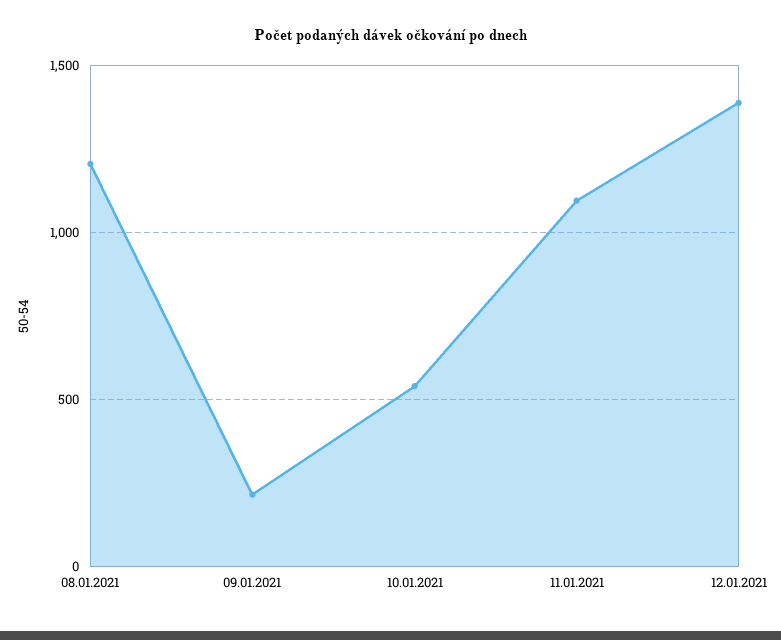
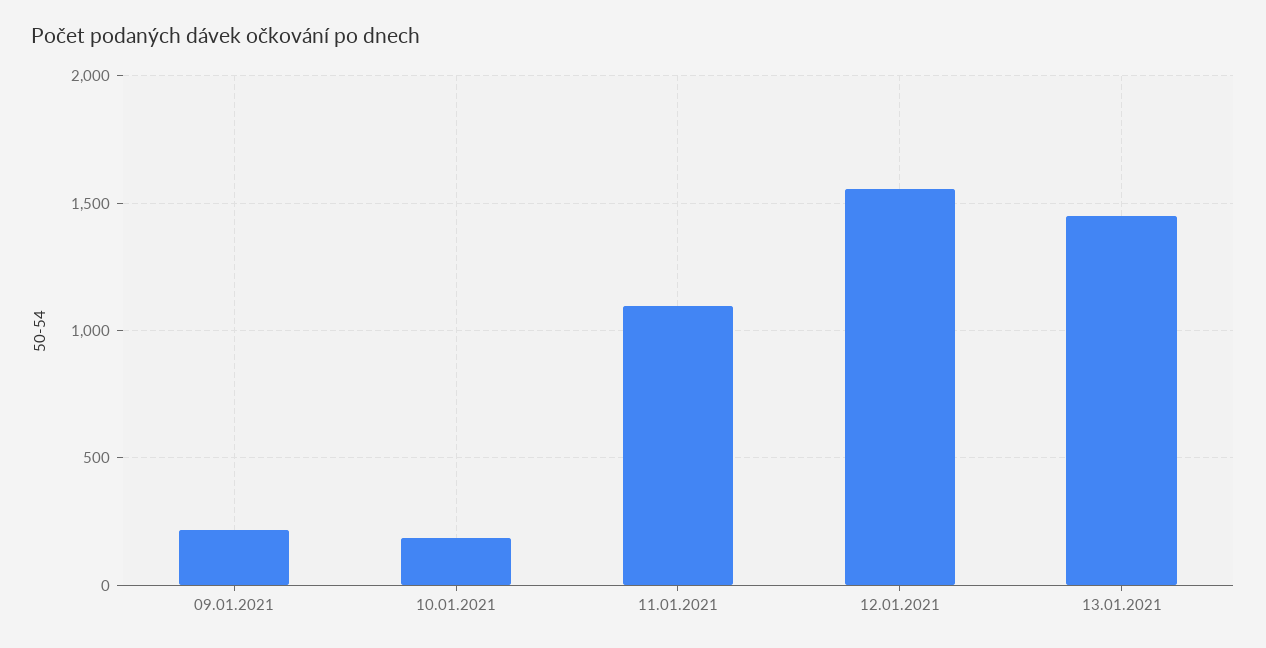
08.01.2021: 1200 -> none
10.01.2021: 550 -> 200
12.01.2021: 1400 -> 1550
13.01.2021: none -> 1450

